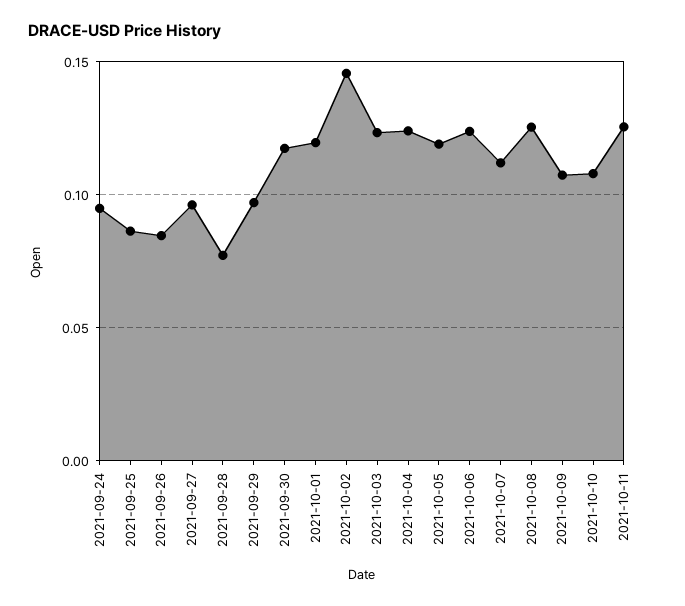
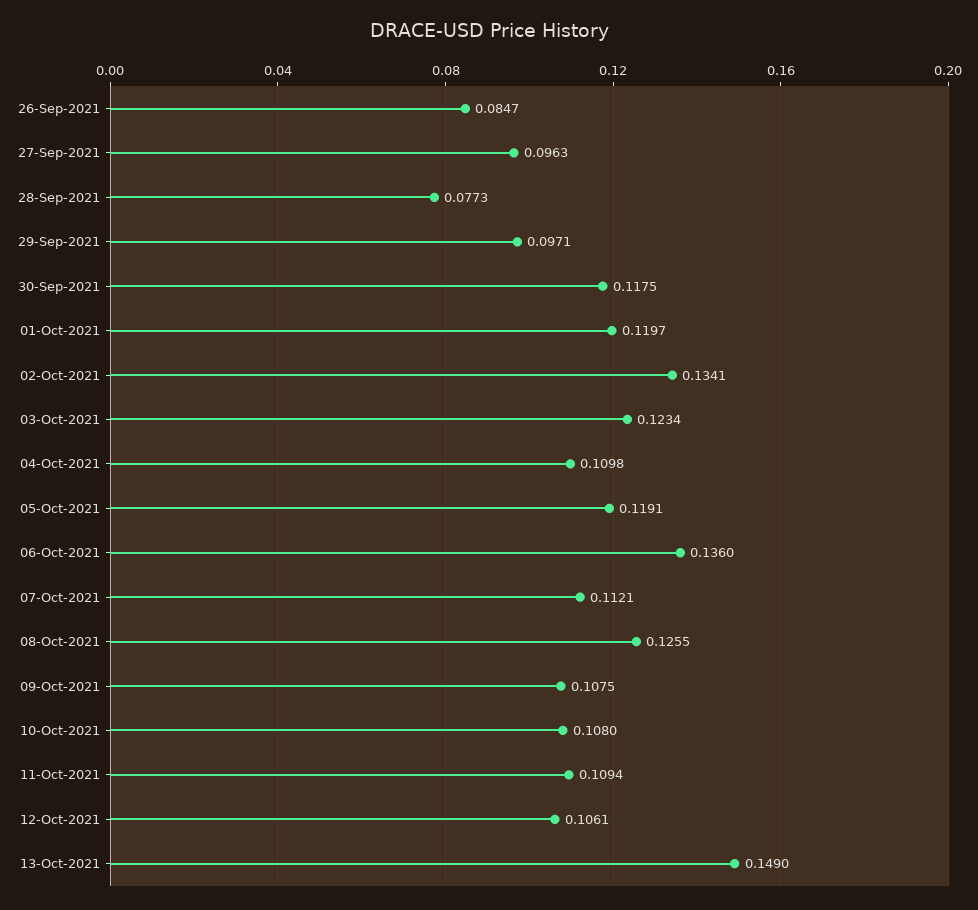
2021-09-24: 0.095 -> none
2021-09-25: 0.085 -> none
2021-10-02: 0.145 -> 0.1341
2021-10-04: 0.125 -> 0.1098
2021-10-06: 0.125 -> 0.136
2021-10-11: 0.125 -> 0.1094
12-Oct-2021: none -> 0.1061
13-Oct-2021: none -> 0.149

